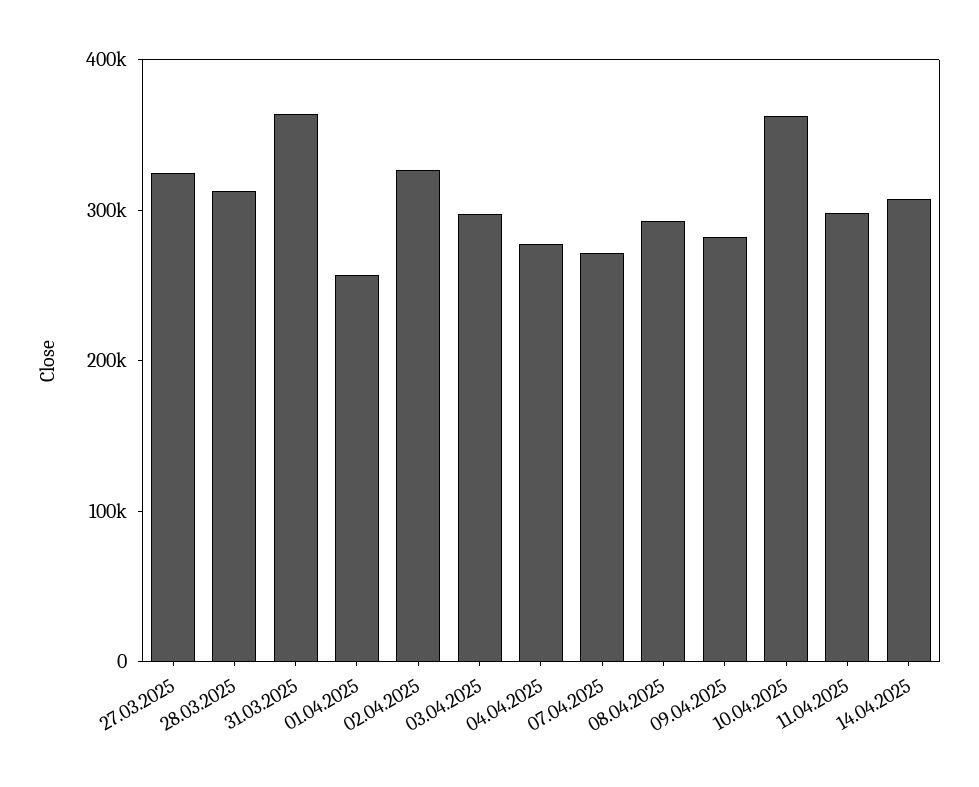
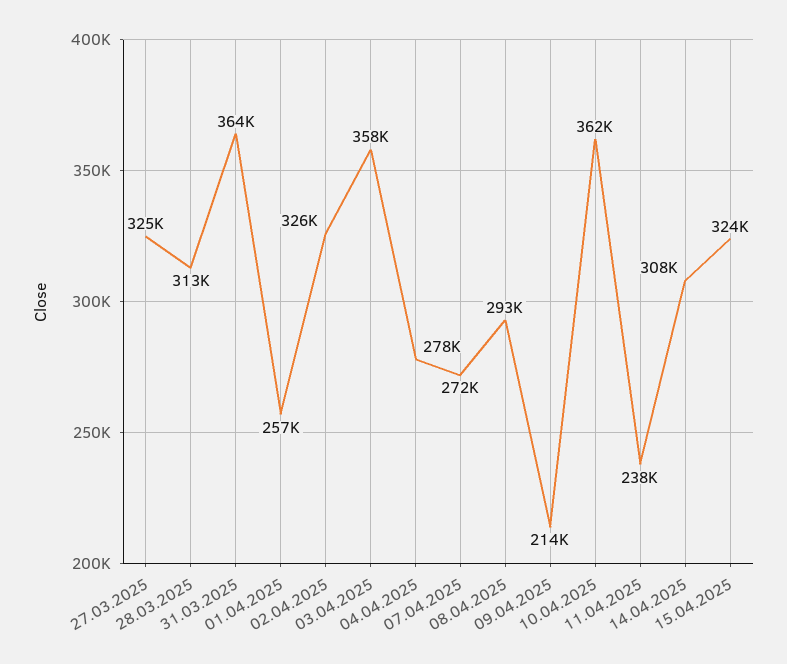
03.04.2025: 300000 -> 358000
09.04.2025: 280000 -> 214000
11.04.2025: 300000 -> 238000
15.04.2025: none -> 324000

